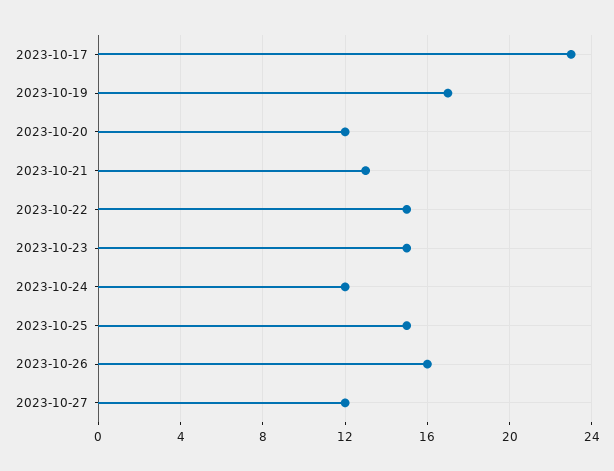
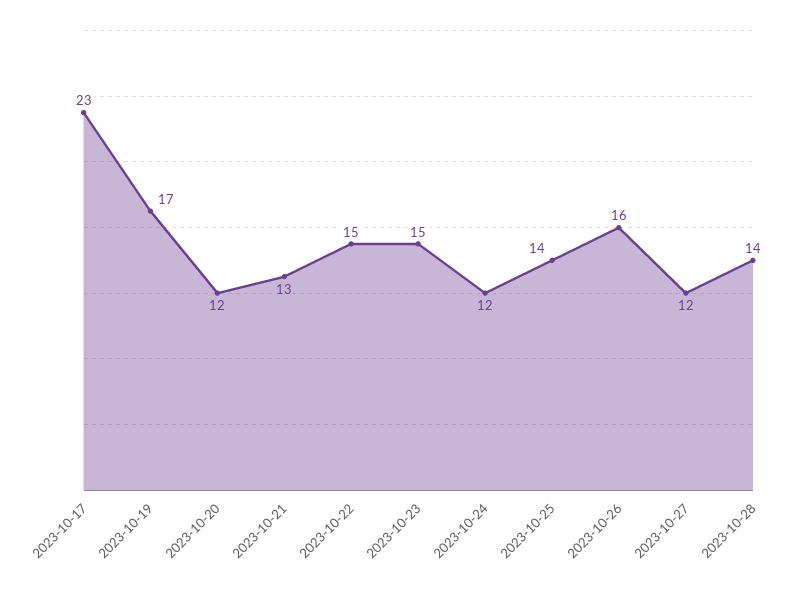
2023-10-25: 15 -> 14
2023-10-28: none -> 14

